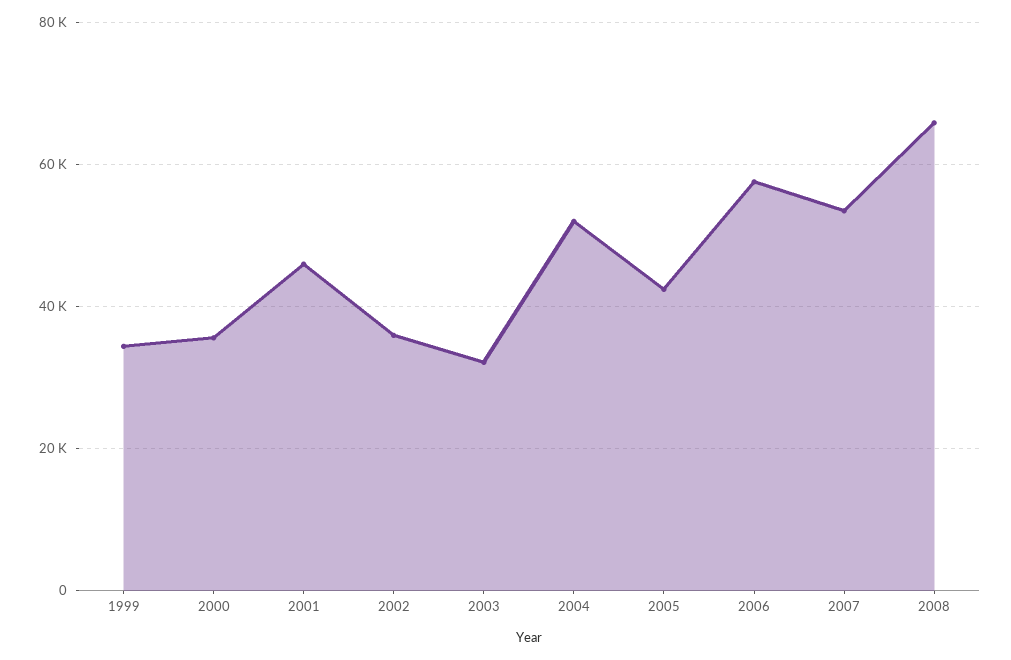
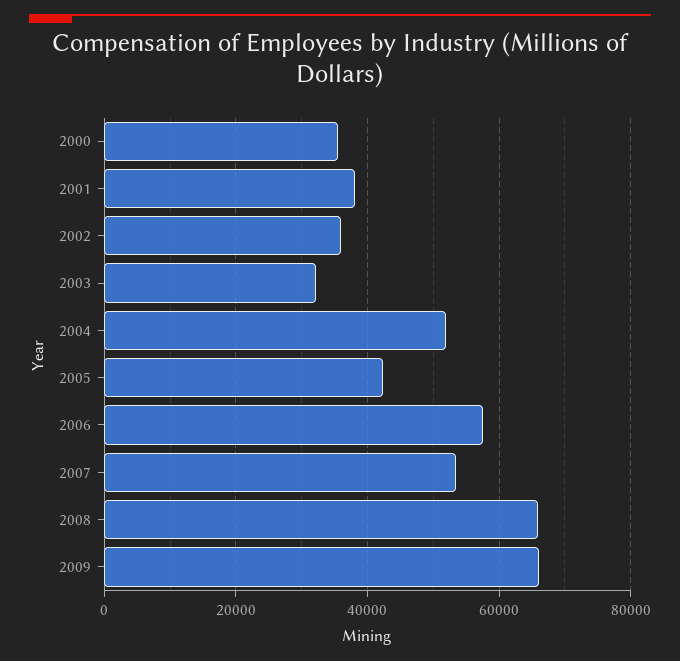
1999: 34000 -> none
2001: 46000 -> 38000
2009: none -> 66000

